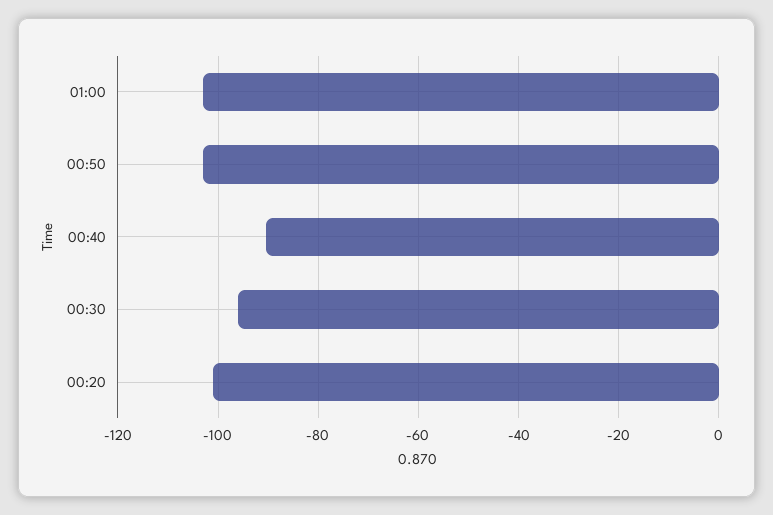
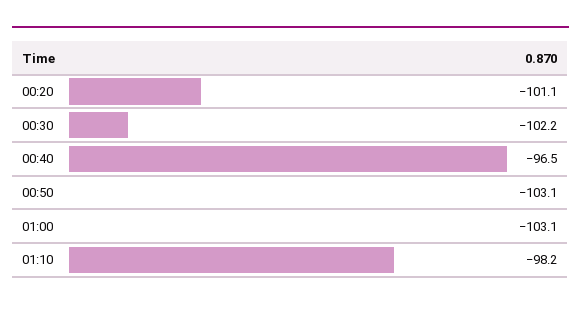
00:40: -90 -> -96.5
00:30: -96 -> -102.2
01:10: none -> -98.2

